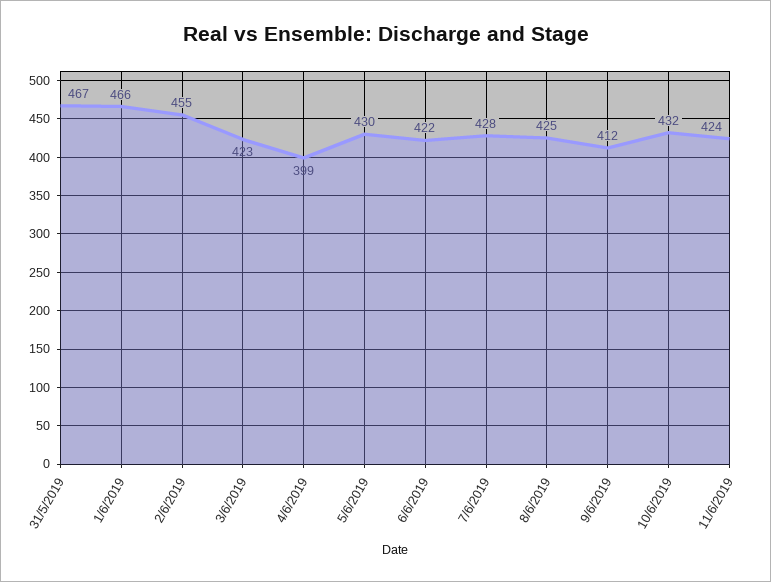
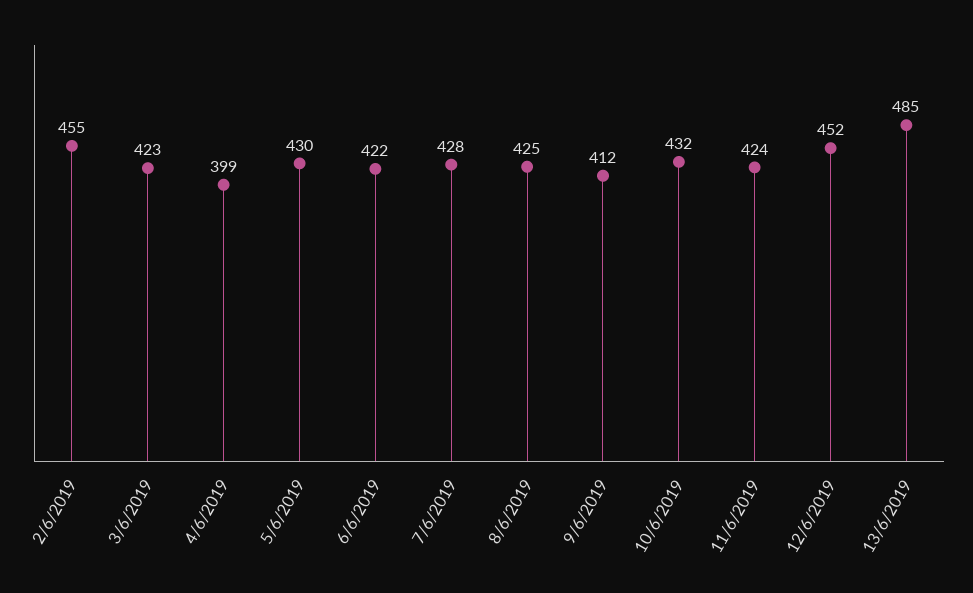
31/5/2019: 467 -> none
1/6/2019: 466 -> none
12/6/2019: none -> 452
13/6/2019: none -> 485

